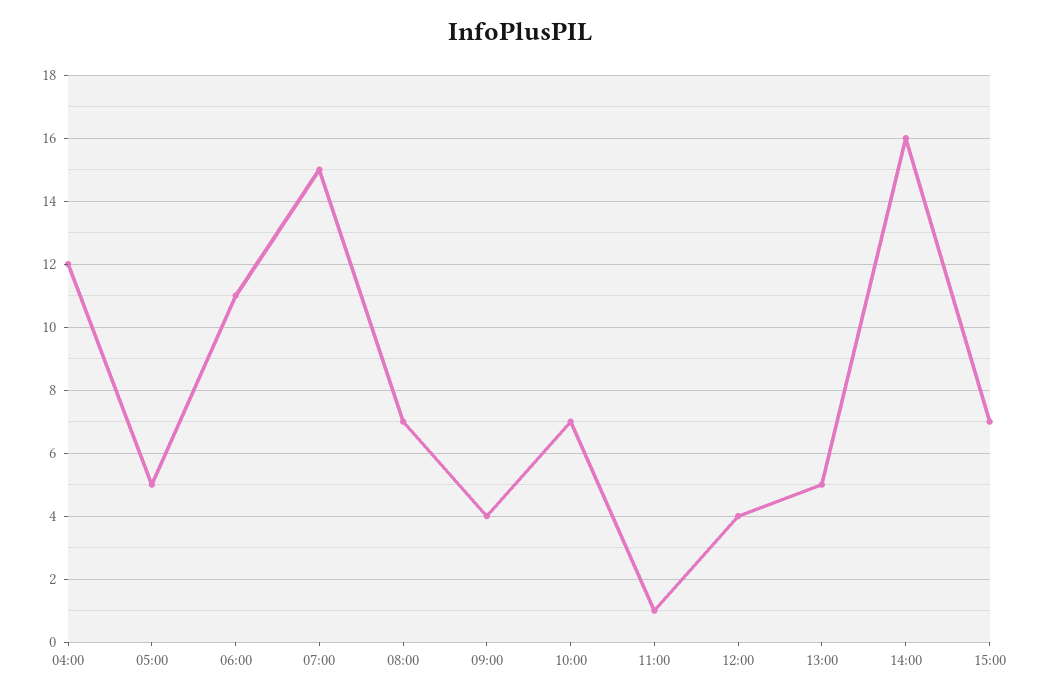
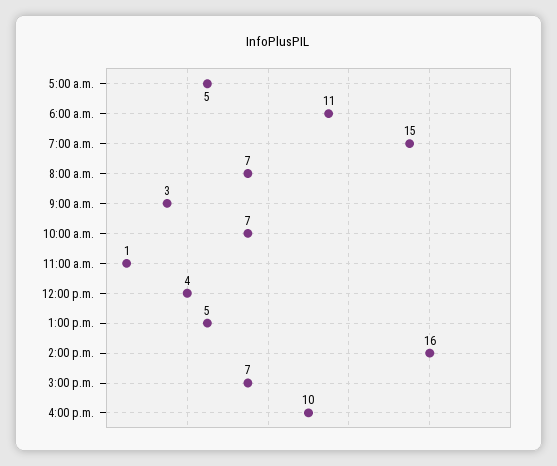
04:00: 12 -> none
09:00: 4 -> 3
4:00 p.m.: none -> 10

